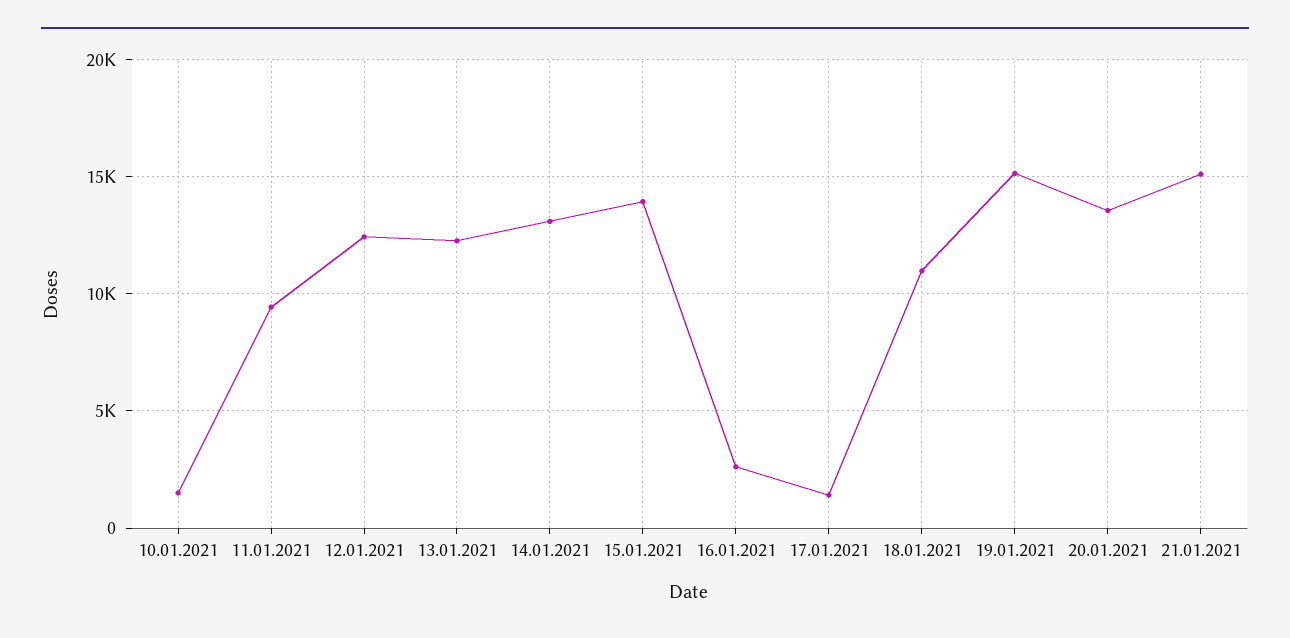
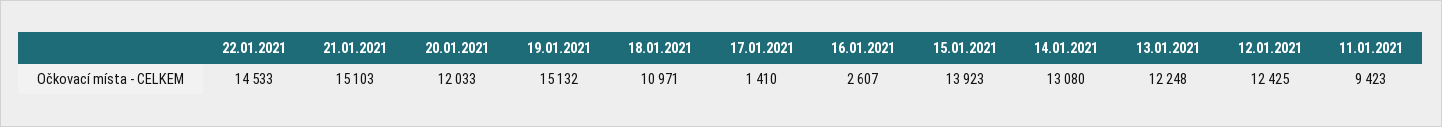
10.01.2021: 1500 -> none
20.01.2021: 13500 -> 12033
22.01.2021: none -> 14533

